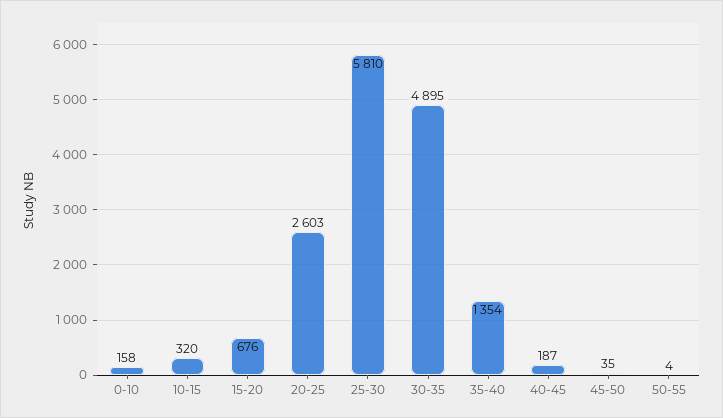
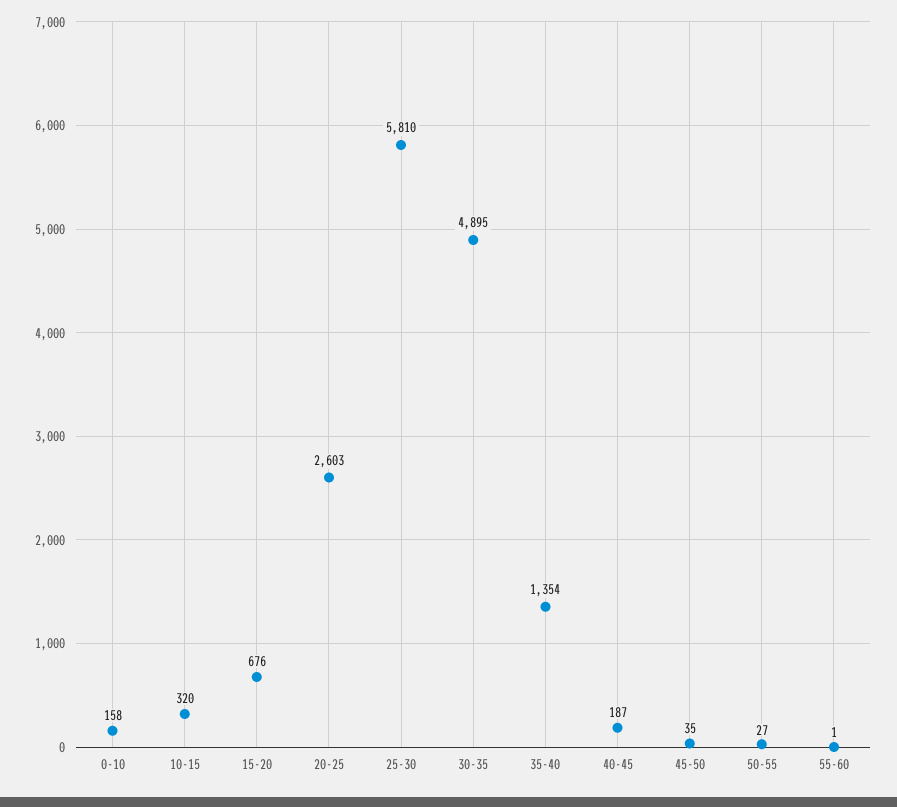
50-55: 4 -> 27
55-60: none -> 1

